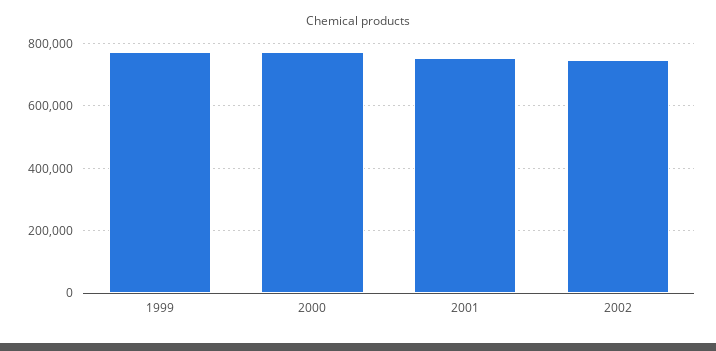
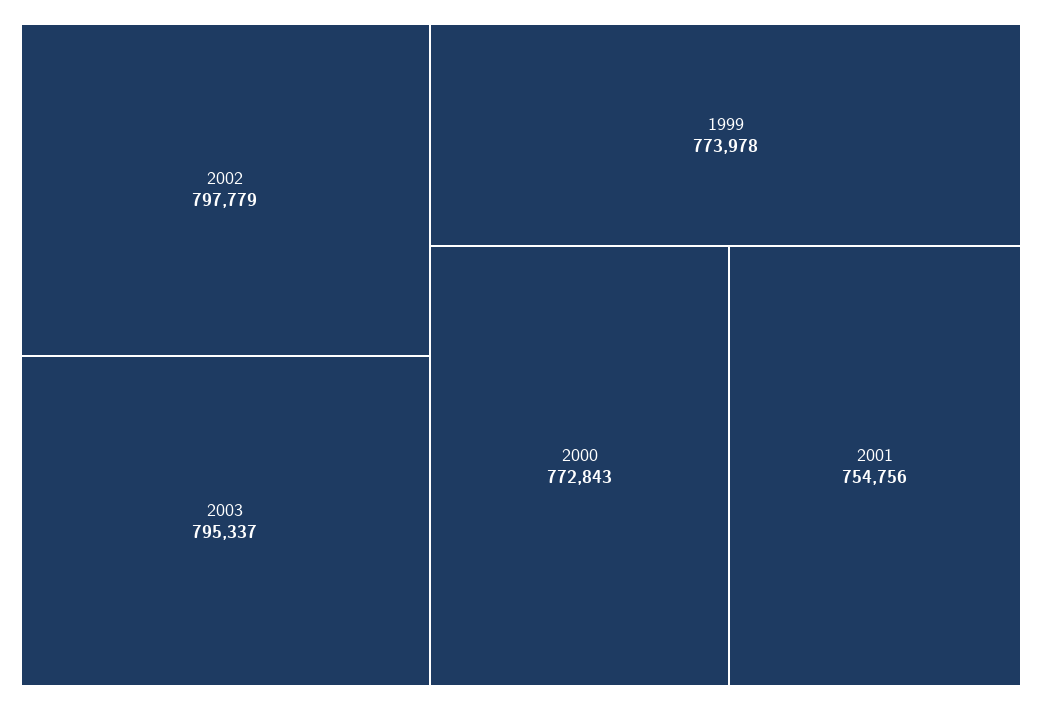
2002: 740000 -> 797779
2003: none -> 795337

